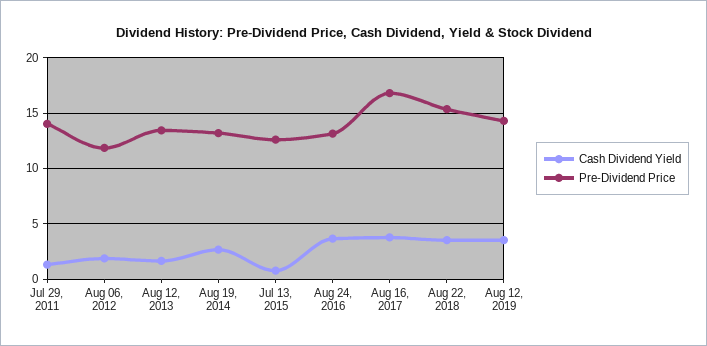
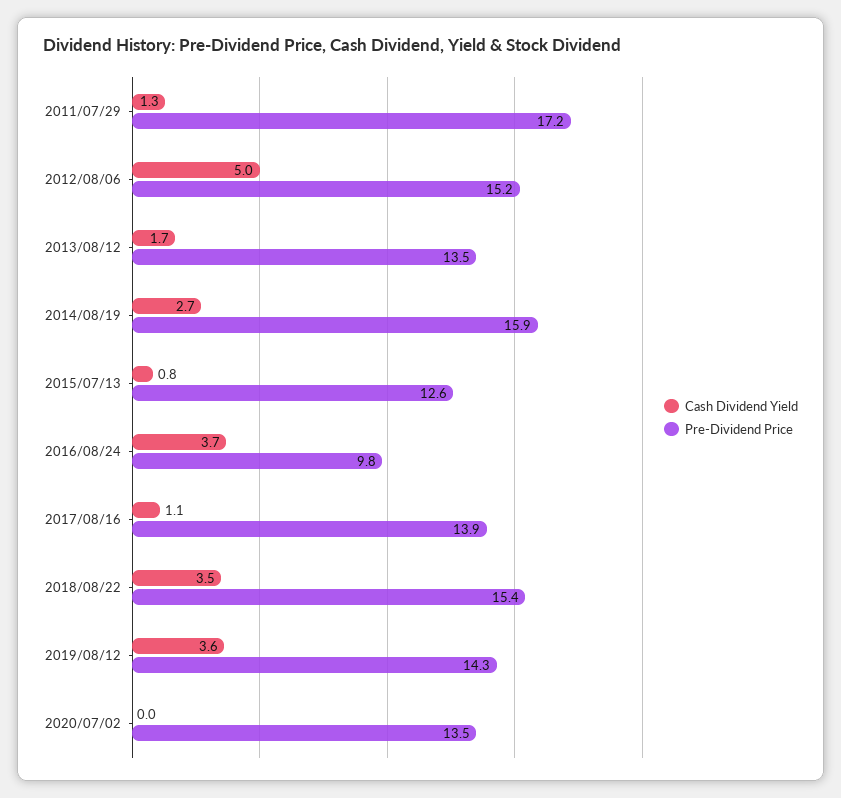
Pre-Dividend Price, Jul 29, 2011: 14 -> 17.2
Cash Dividend Yield, Aug 06, 2012: 2 -> 5
Pre-Dividend Price, Aug 06, 2012: 12 -> 15.2
Pre-Dividend Price, Aug 19, 2014: 13 -> 15.9
Pre-Dividend Price, Aug 24, 2016: 13 -> 9.8
Cash Dividend Yield, Aug 16, 2017: 4 -> 1.1
Pre-Dividend Price, Aug 16, 2017: 17 -> 13.9
Cash Dividend Yield, 2020/07/02: none -> 0
Pre-Dividend Price, 2020/07/02: none -> 13.5

